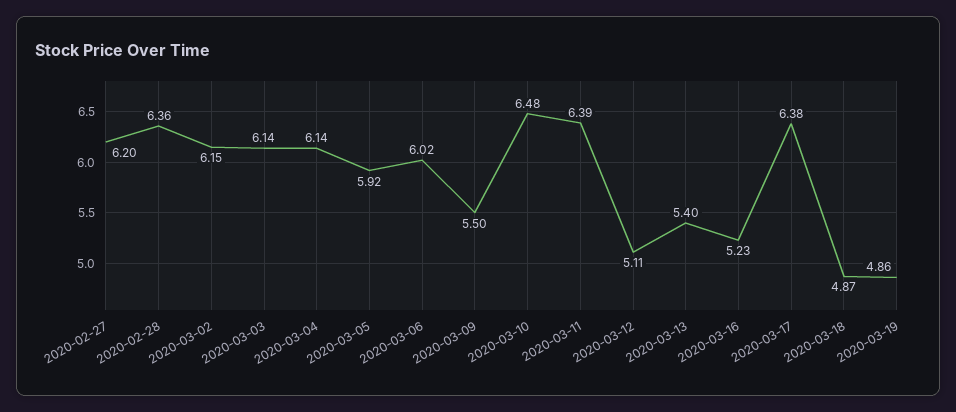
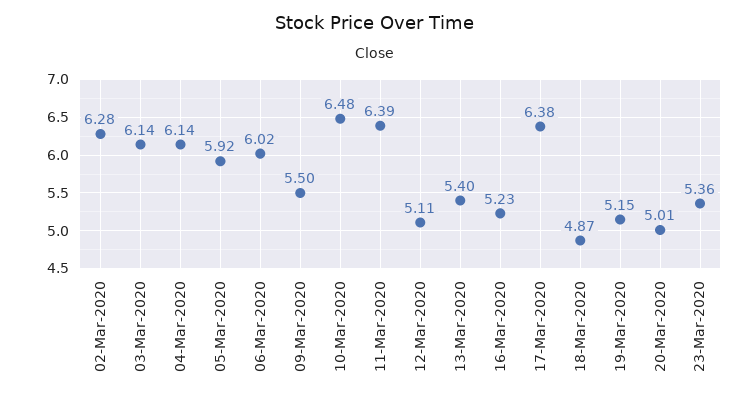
2020-02-27: 6.2 -> none
2020-02-28: 6.36 -> none
2020-03-02: 6.15 -> 6.28
2020-03-19: 4.86 -> 5.15
20-Mar-2020: none -> 5.01
23-Mar-2020: none -> 5.36

